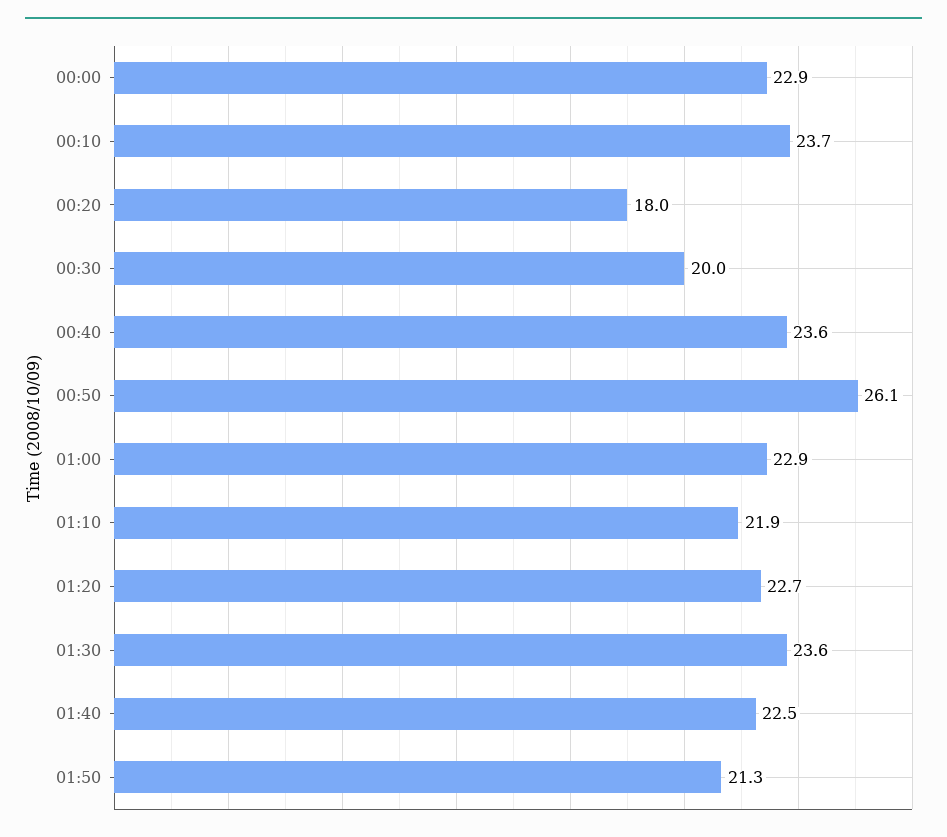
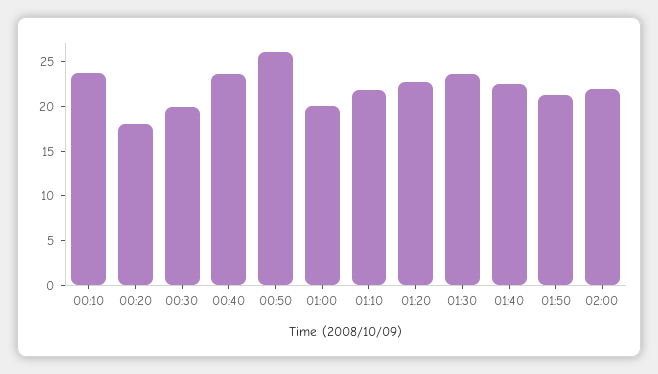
00:00: 22.9 -> none
01:00: 22.9 -> 20
02:00: none -> 22

